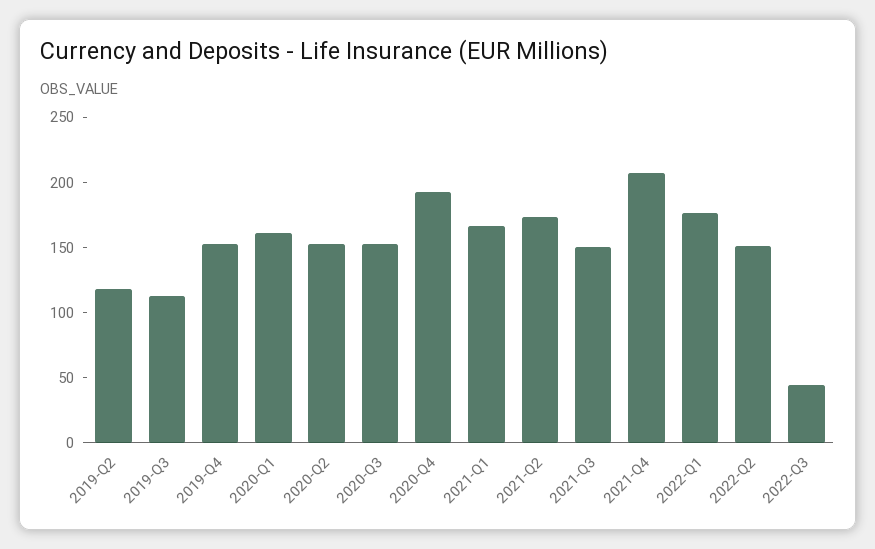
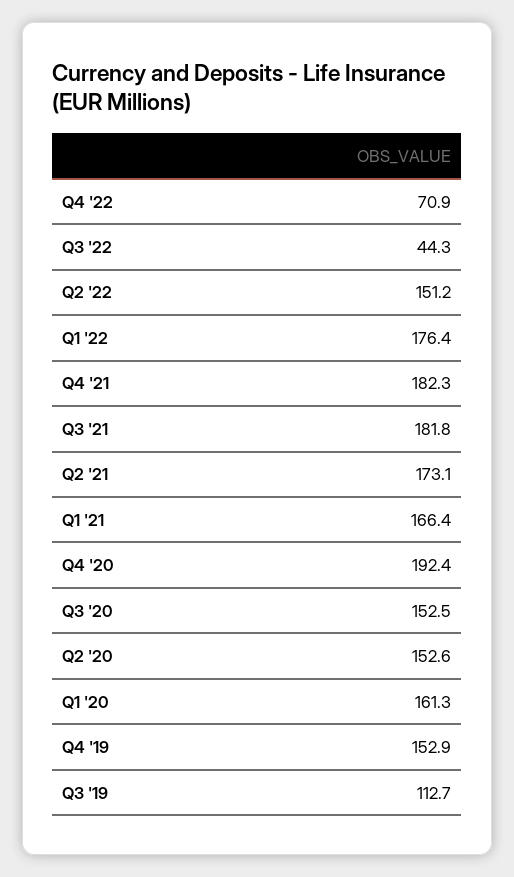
2019-Q2: 120 -> none
2021-Q3: 150 -> 181.8
2021-Q4: 210 -> 182.3
Q4 '22: none -> 70.9

